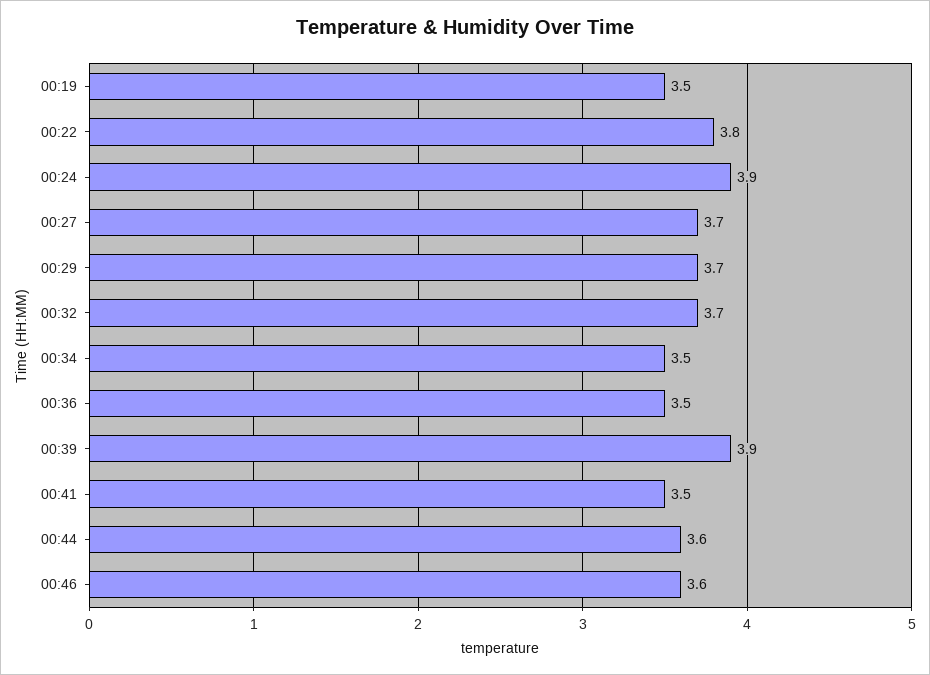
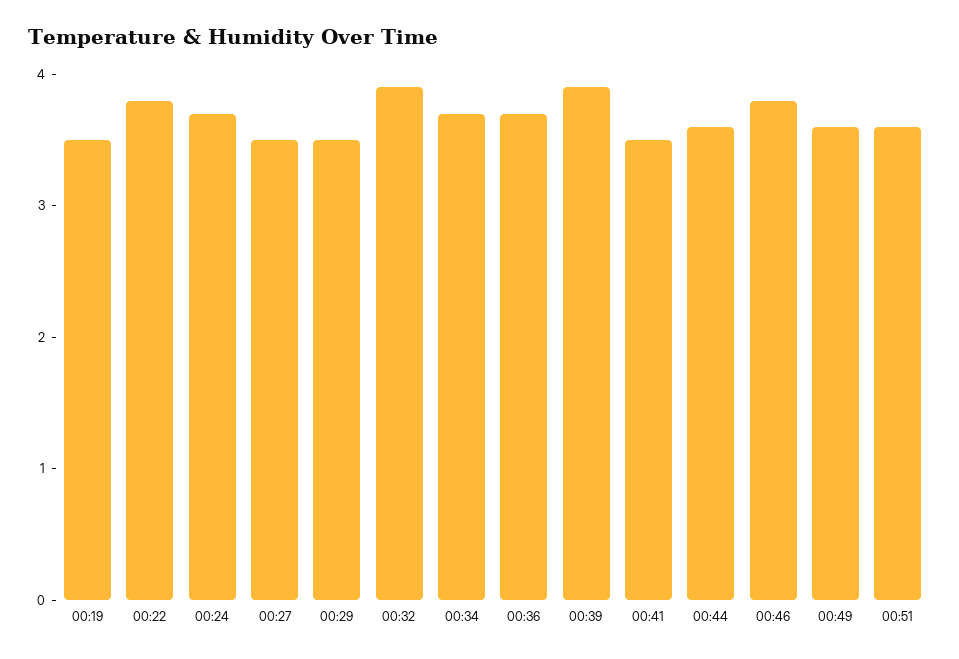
00:24: 3.9 -> 3.7
00:27: 3.7 -> 3.5
00:29: 3.7 -> 3.5
00:32: 3.7 -> 3.9
00:34: 3.5 -> 3.7
00:36: 3.5 -> 3.7
00:46: 3.6 -> 3.8
00:49: none -> 3.6
00:51: none -> 3.6

